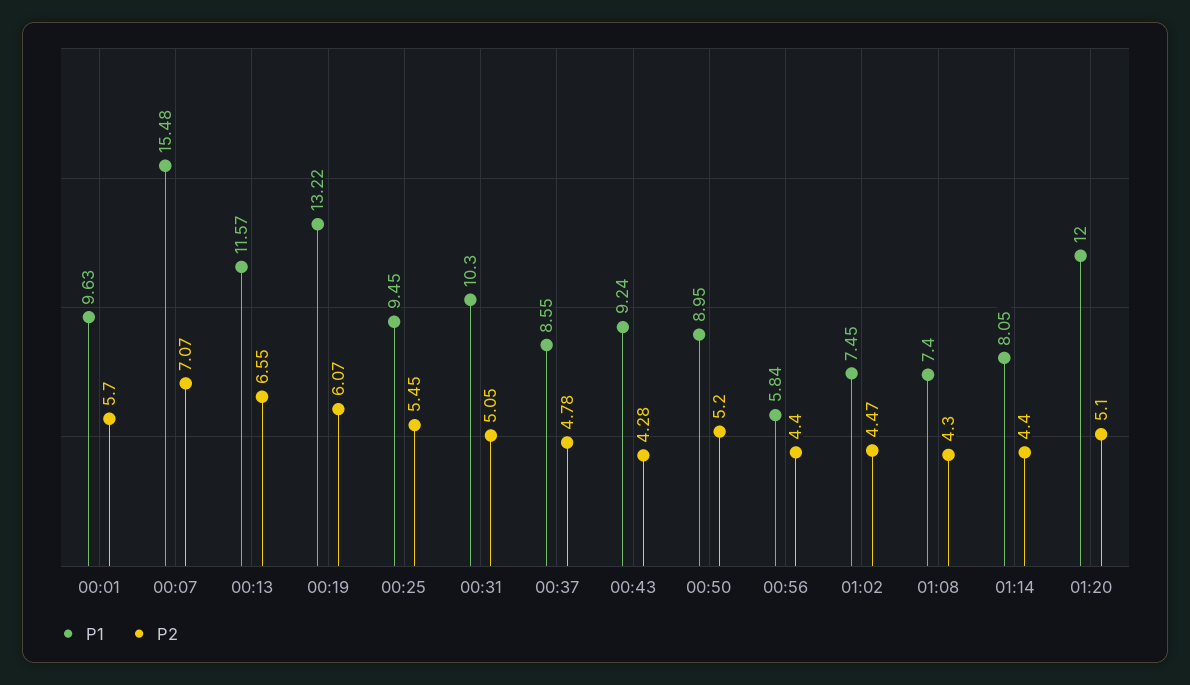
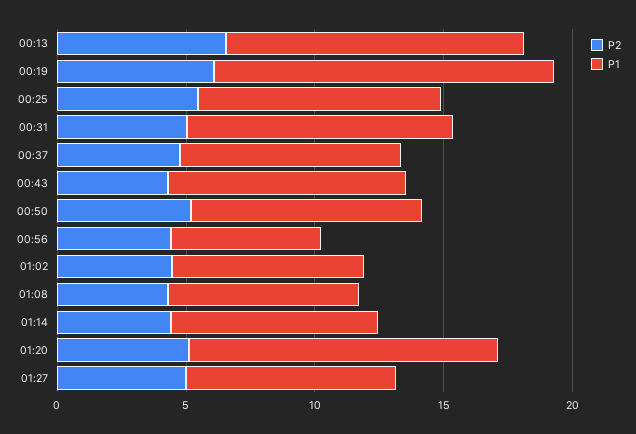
P1, 00:01: 9.63 -> none
P2, 00:01: 5.7 -> none
P1, 00:07: 15.48 -> none
P2, 00:07: 7.07 -> none
P2, 01:27: none -> 5
P1, 01:27: none -> 8

